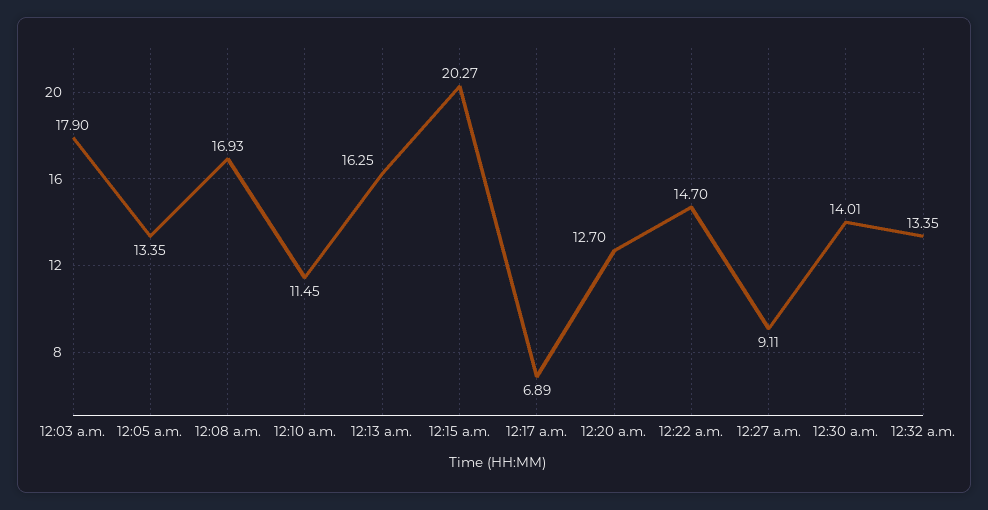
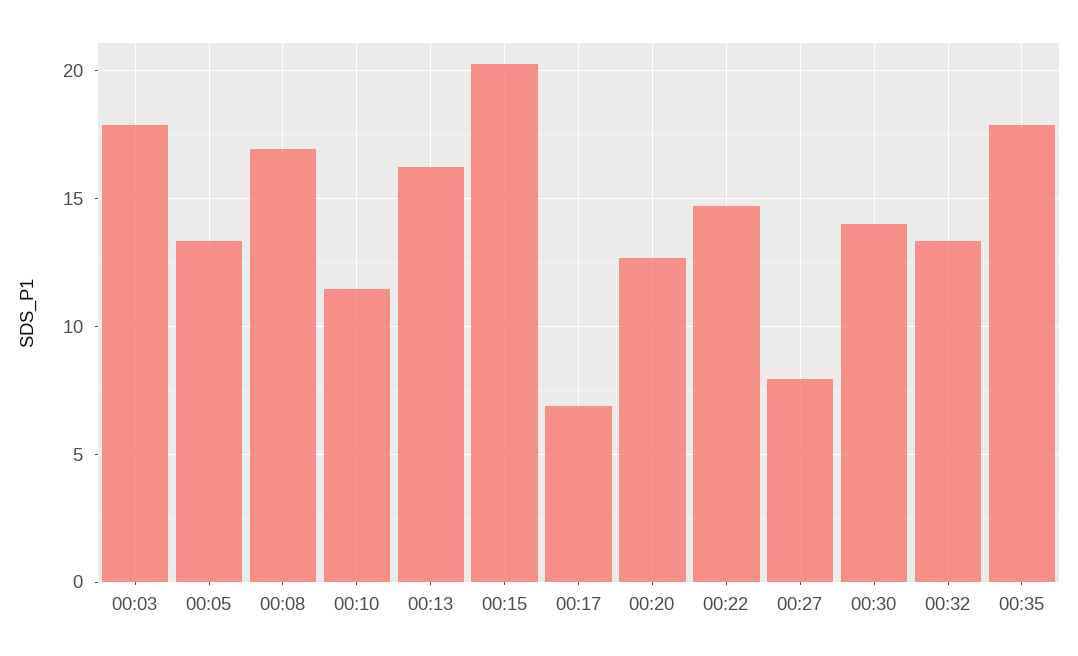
12:27 a.m.: 9.11 -> 8
00:35: none -> 18

